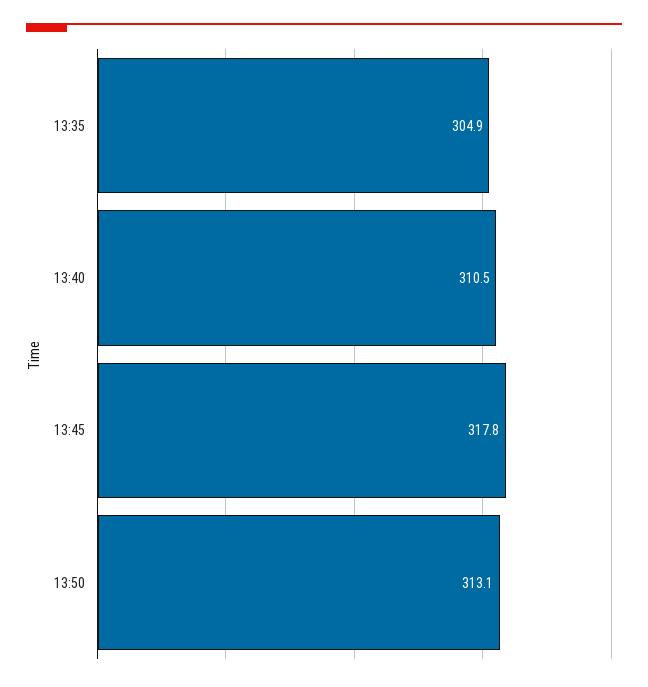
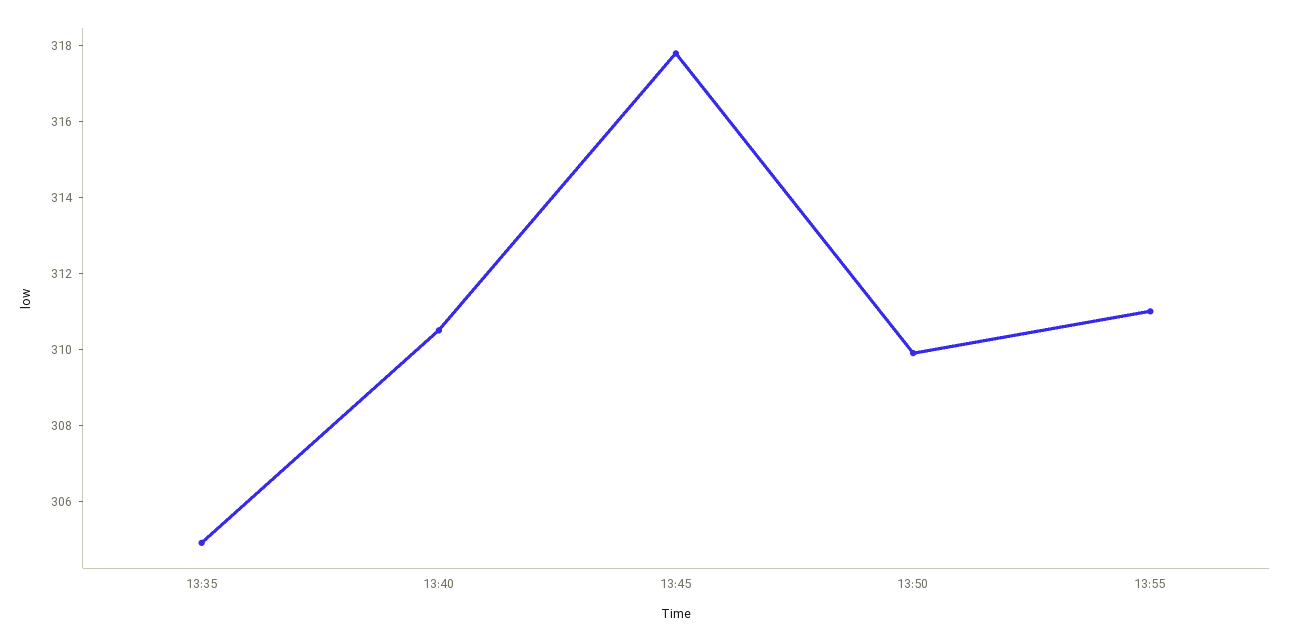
13:50: 313.1 -> 310
13:55: none -> 311

